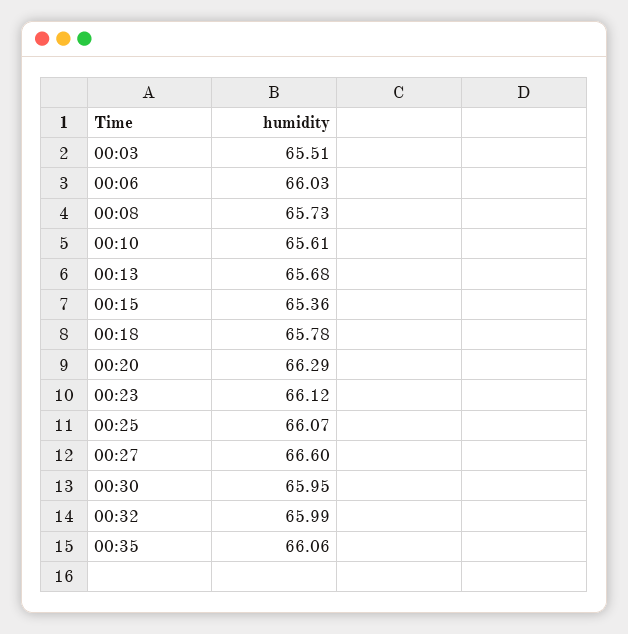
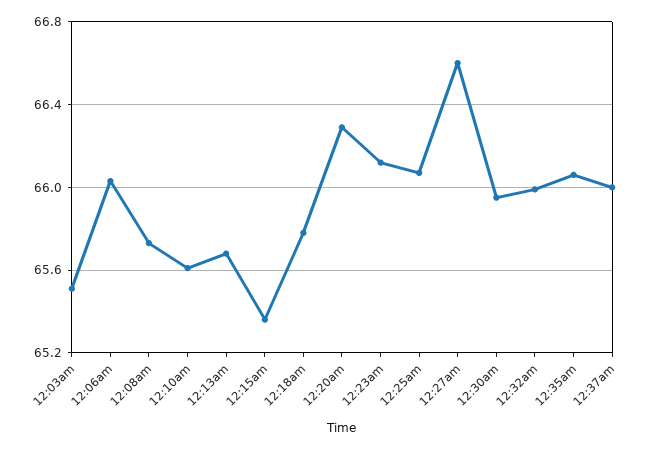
12:37am: none -> 66

